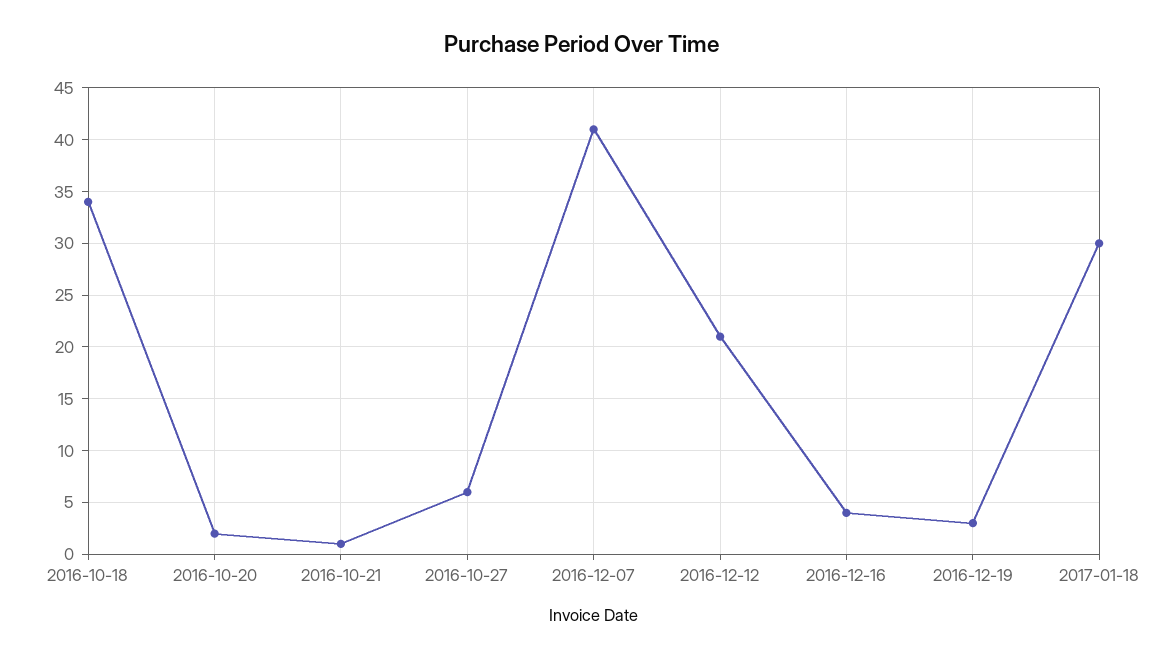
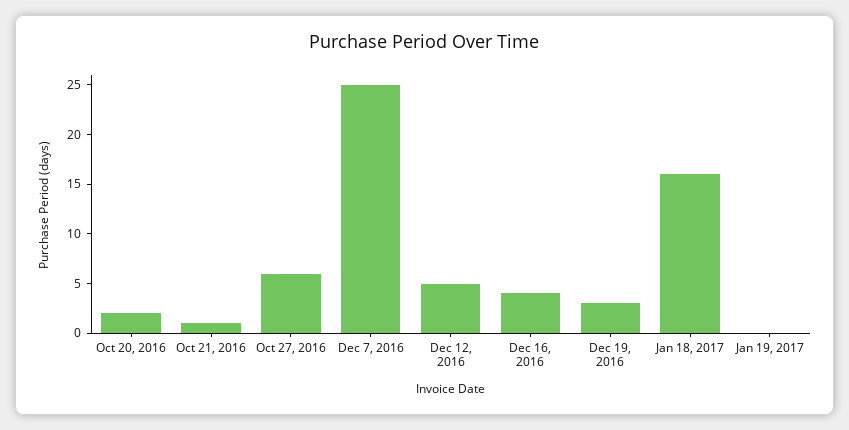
2016-10-18: 34 -> none
2016-12-07: 41 -> 25
2016-12-12: 21 -> 5
2017-01-18: 30 -> 16
Jan 19, 2017: none -> 0

